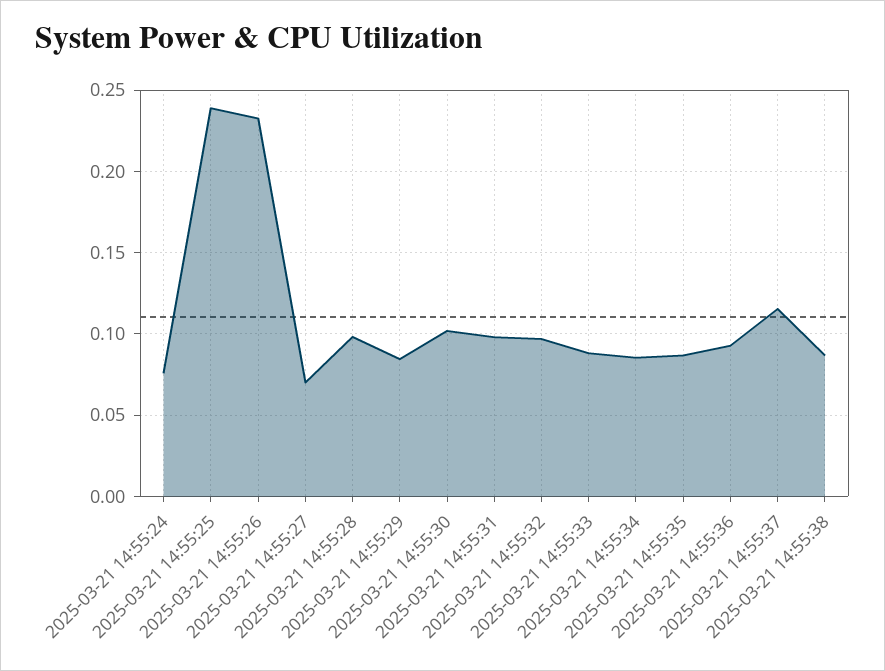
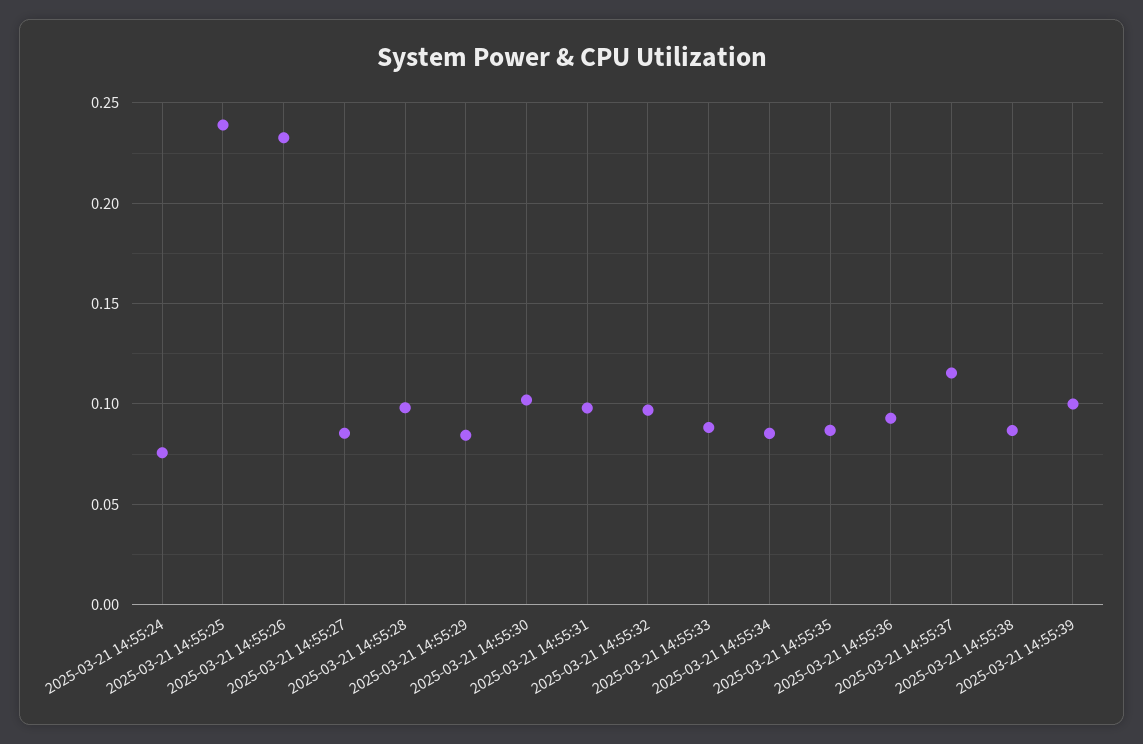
2025-03-21 14:55:27: 0.07 -> 0.085
2025-03-21 14:55:39: none -> 0.1

